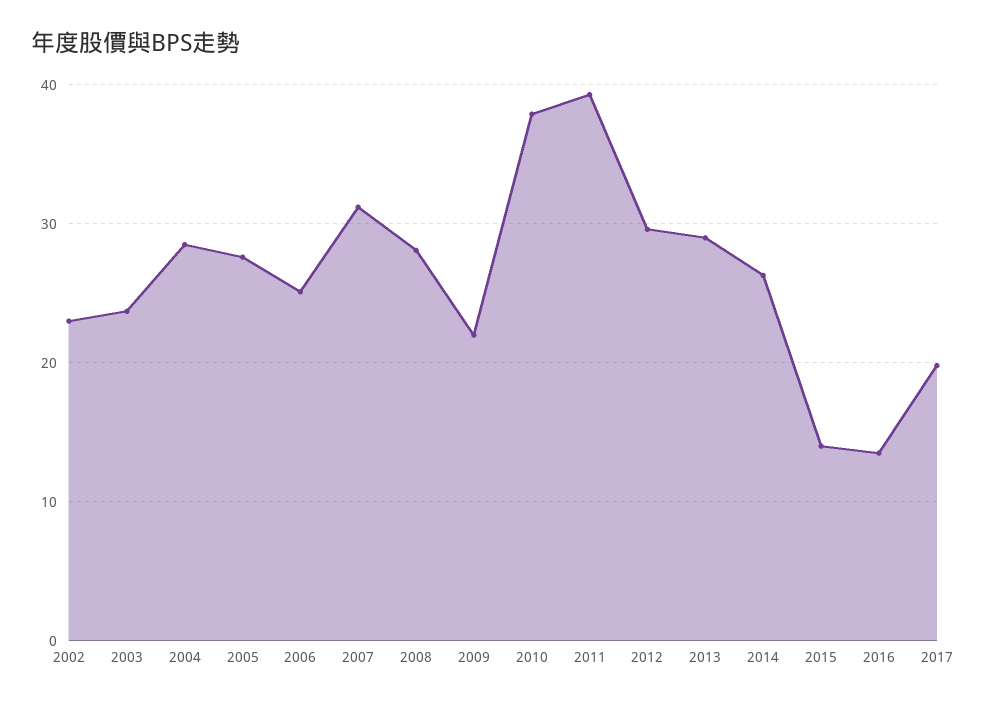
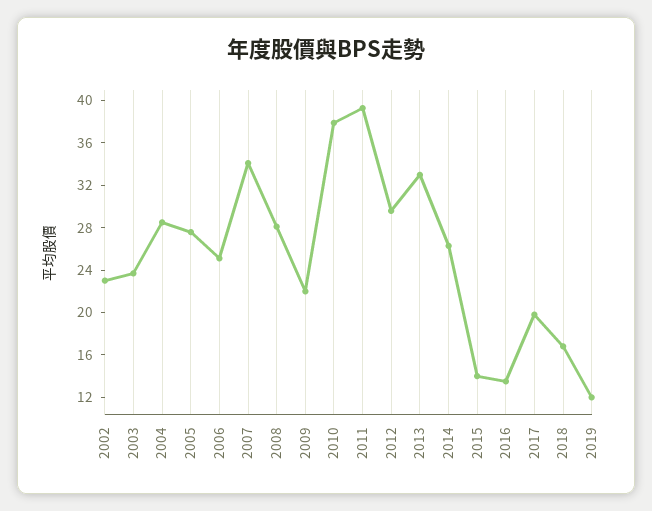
2007: 31 -> 34
2013: 29 -> 33
2018: none -> 17
2019: none -> 12

